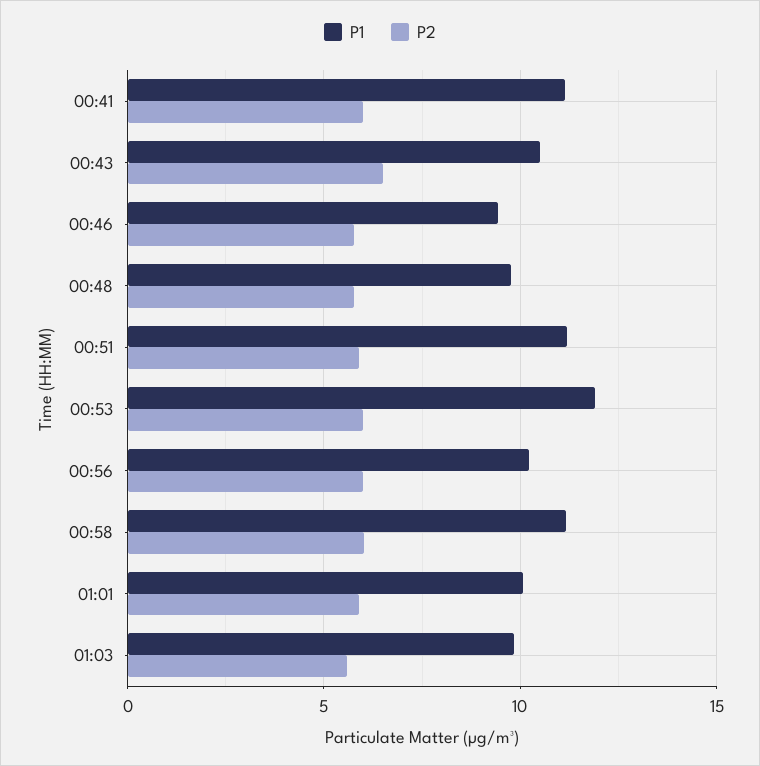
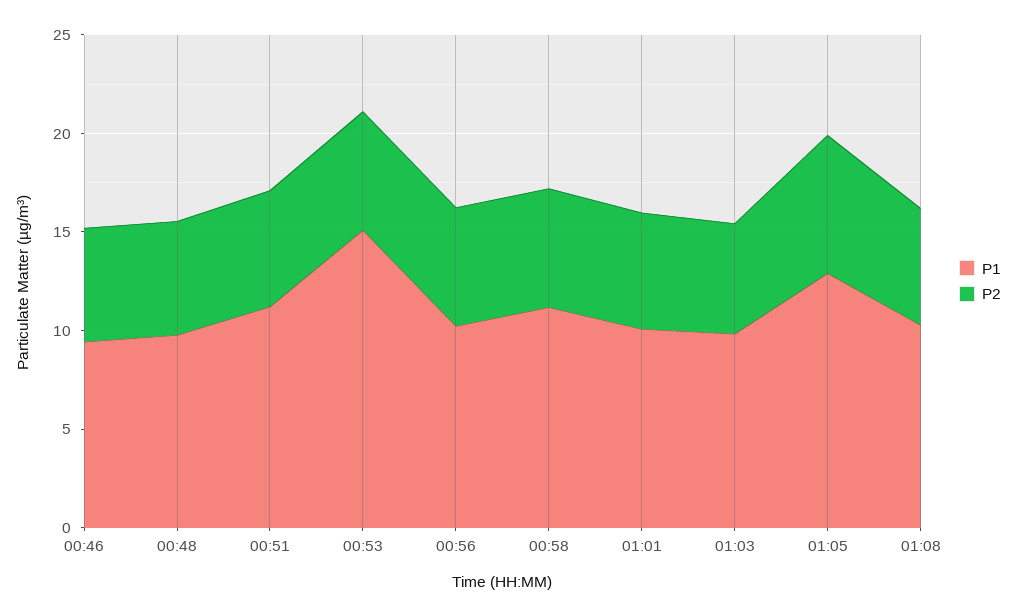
P1, 00:41: 11 -> none
P2, 00:41: 6 -> none
P1, 00:43: 10.5 -> none
P2, 00:43: 6.5 -> none
P1, 00:53: 12 -> 15
P1, 01:05: none -> 13
P2, 01:05: none -> 7
P1, 01:08: none -> 10
P2, 01:08: none -> 6

